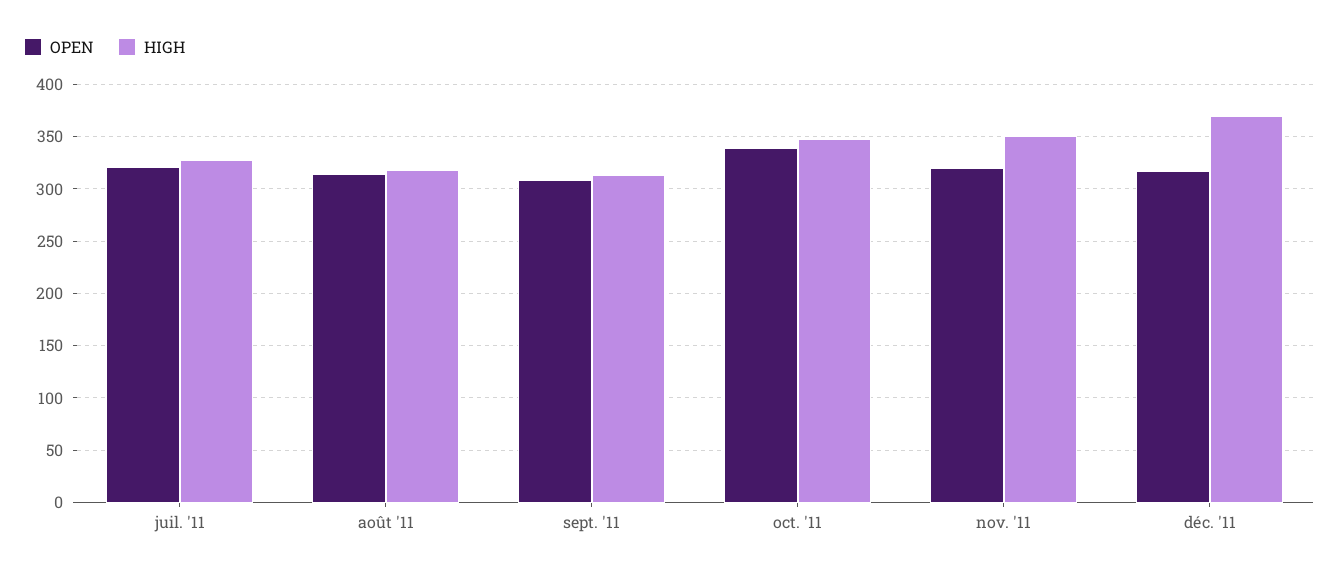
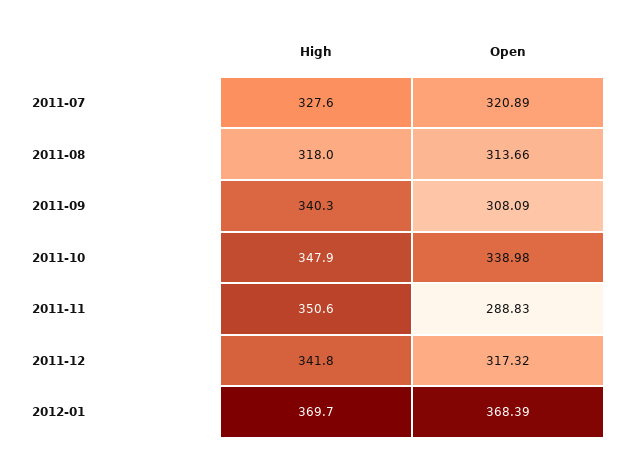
HIGH, sept. '11: 310 -> 340.3
OPEN, nov. '11: 320 -> 288.83
HIGH, déc. '11: 370 -> 341.8
HIGH, 2012-01: none -> 369.7
OPEN, 2012-01: none -> 368.39

